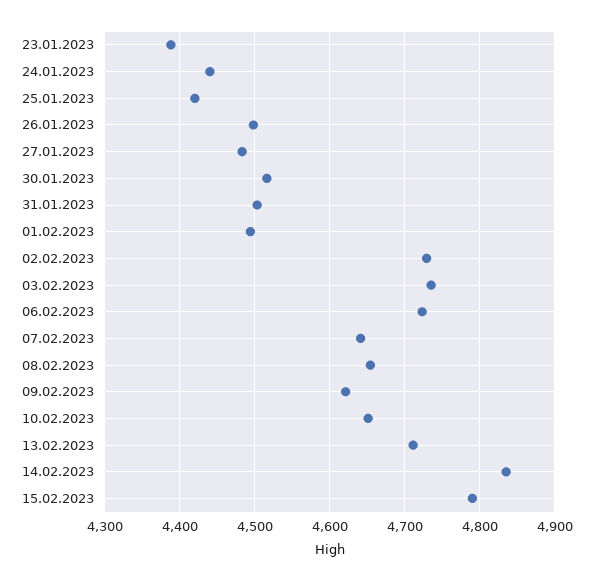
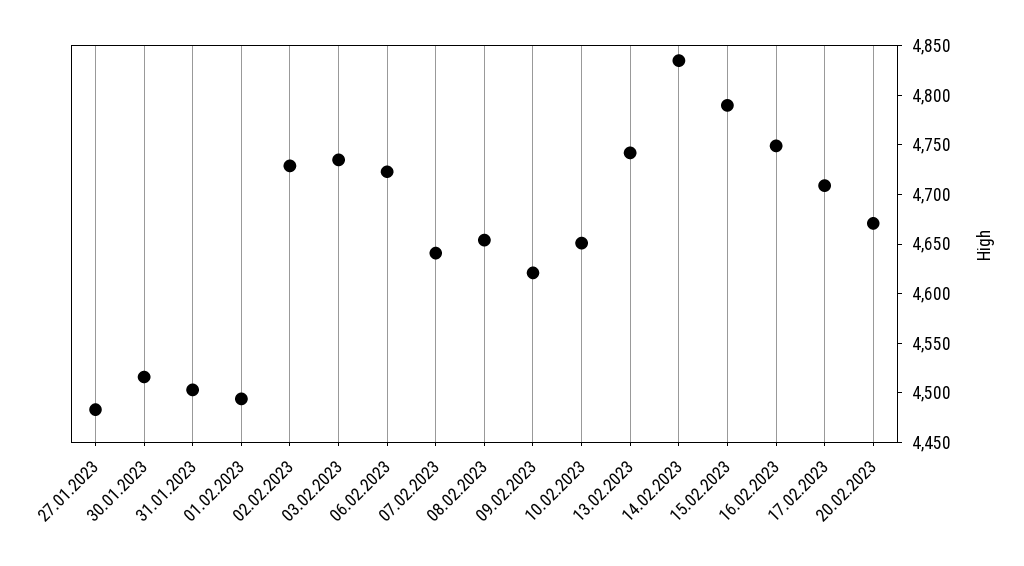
23.01.2023: 4390 -> none
24.01.2023: 4440 -> none
25.01.2023: 4420 -> none
26.01.2023: 4500 -> none
13.02.2023: 4710 -> 4740
16.02.2023: none -> 4750
17.02.2023: none -> 4710
20.02.2023: none -> 4670

